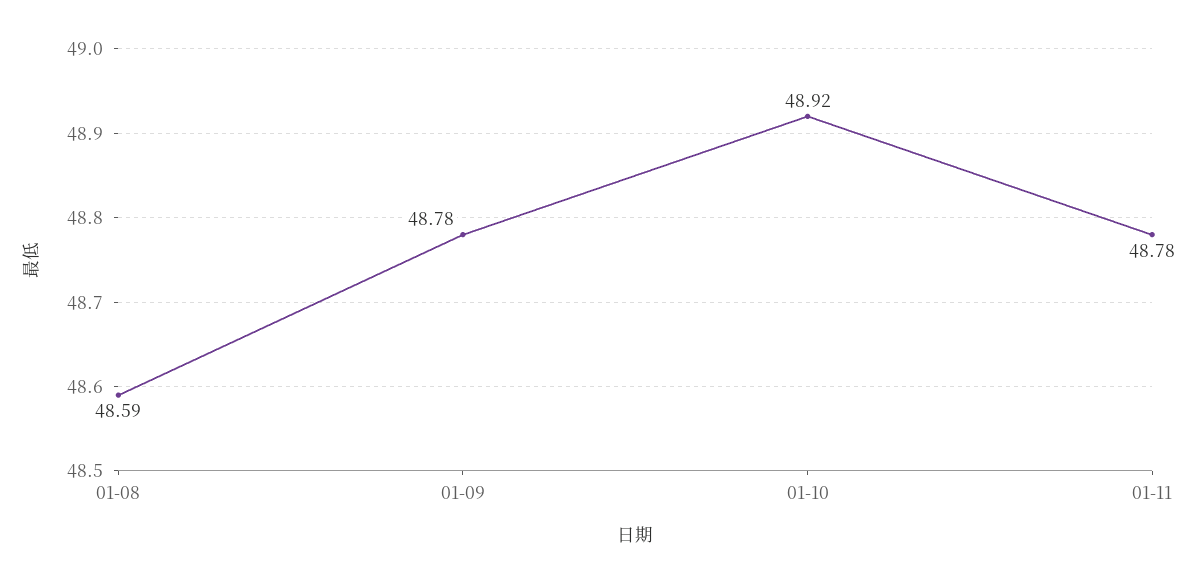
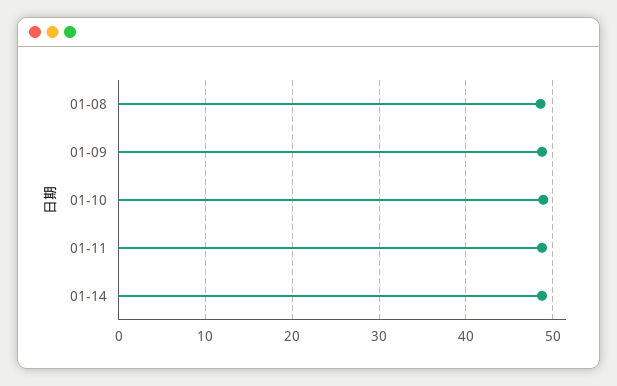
01-14: none -> 49

